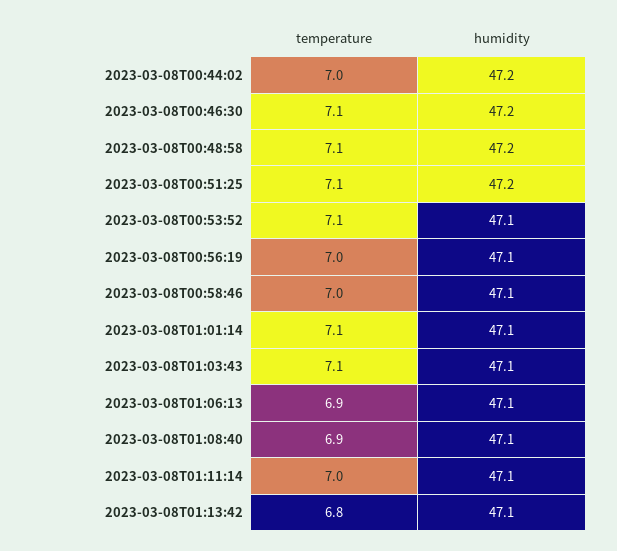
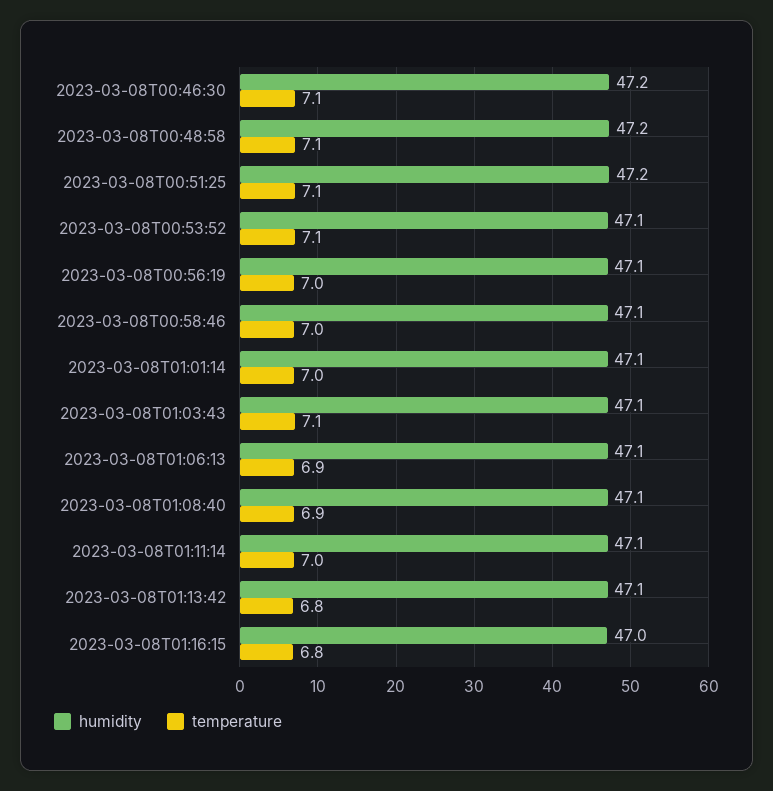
temperature, 2023-03-08T00:44:02: 7 -> none
humidity, 2023-03-08T00:44:02: 47.2 -> none
temperature, 2023-03-08T01:01:14: 7.1 -> 7
humidity, 2023-03-08T01:16:15: none -> 47
temperature, 2023-03-08T01:16:15: none -> 6.8

